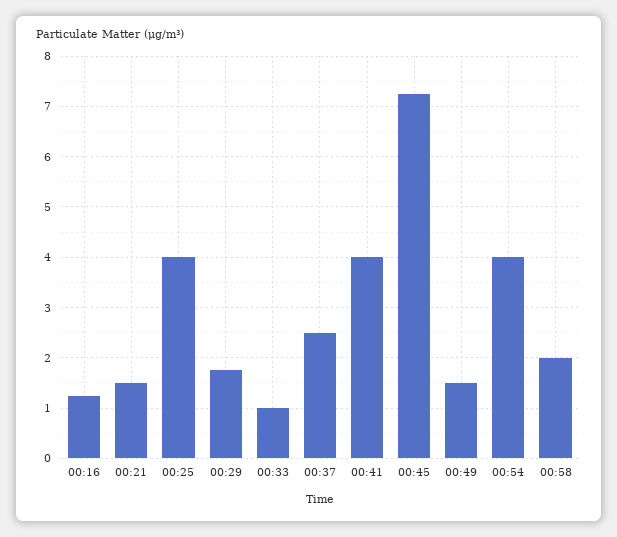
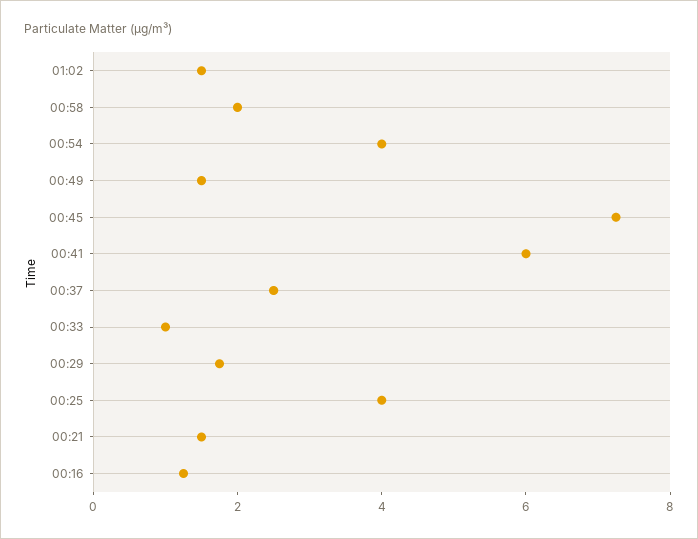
00:41: 4 -> 6
01:02: none -> 1.5

